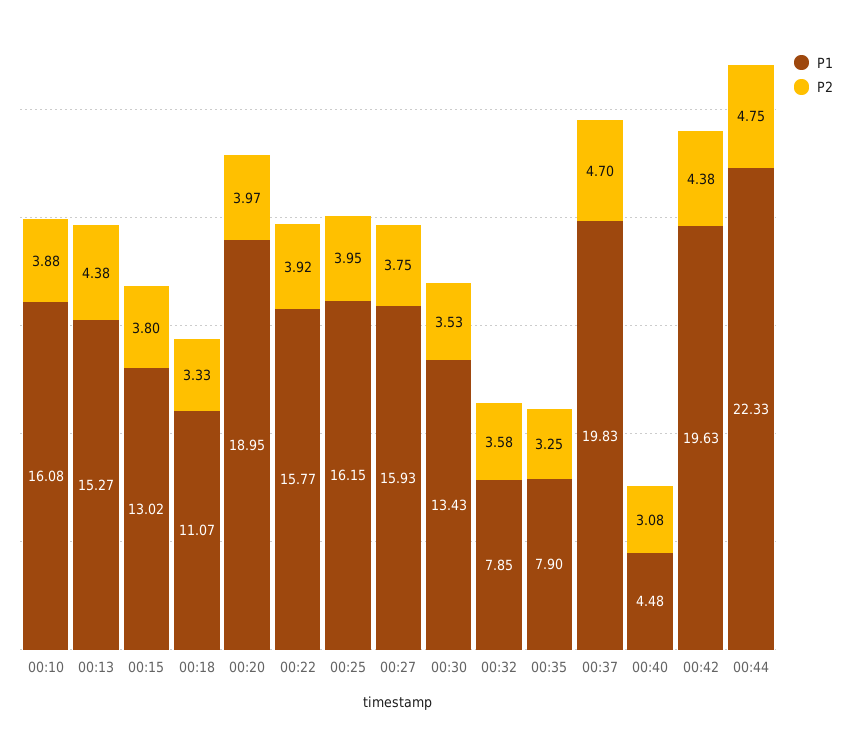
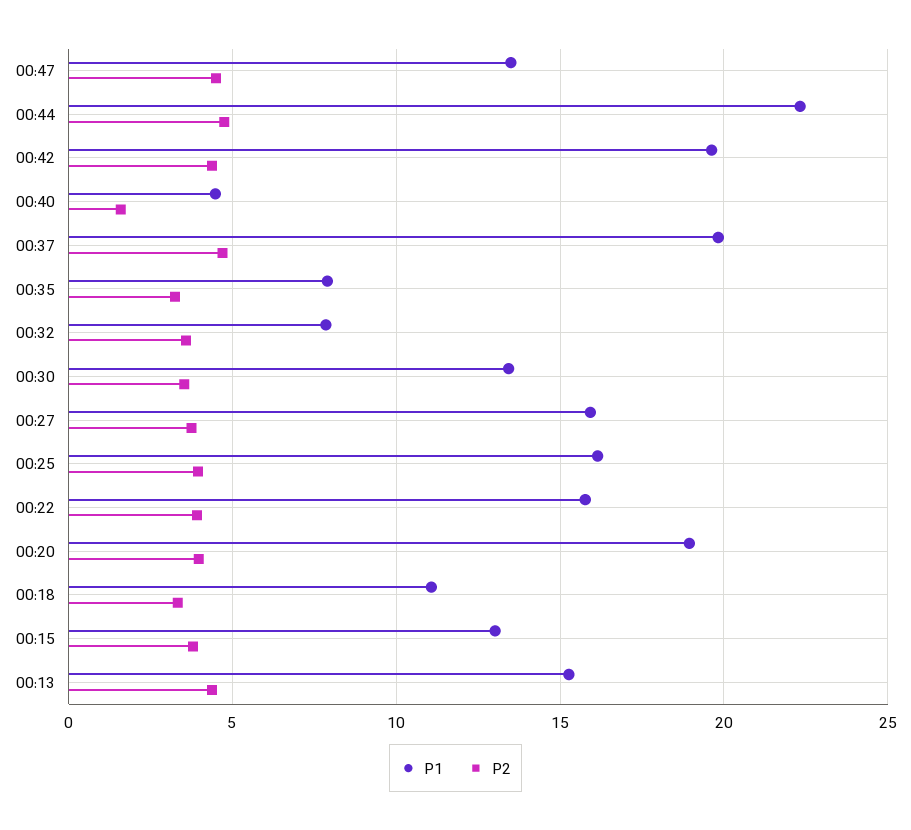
P1, 00:10: 16.08 -> none
P2, 00:10: 3.88 -> none
P2, 00:40: 3.08 -> 1.5
P1, 00:47: none -> 13.5
P2, 00:47: none -> 4.5

